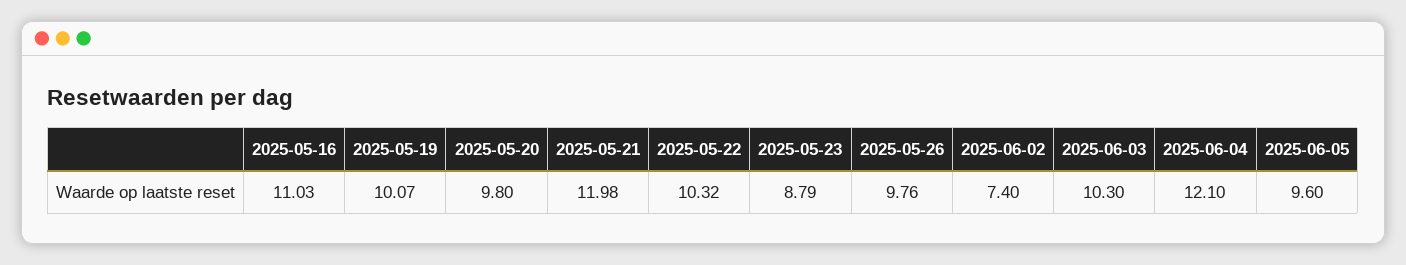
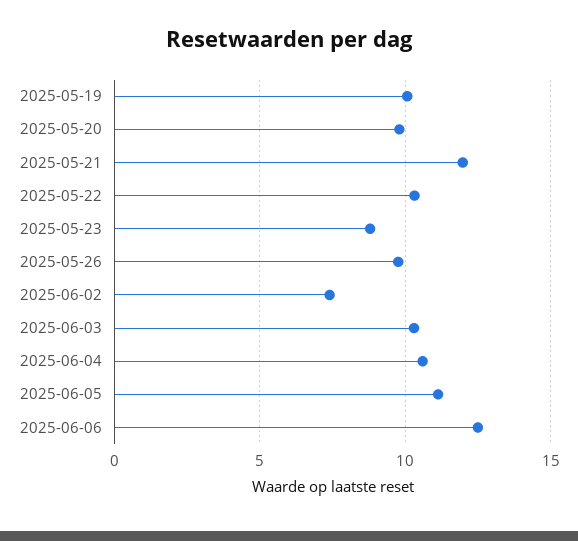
2025-05-16: 11.03 -> none
2025-06-04: 12.1 -> 10.5
2025-06-05: 9.6 -> 11
2025-06-06: none -> 12.5

